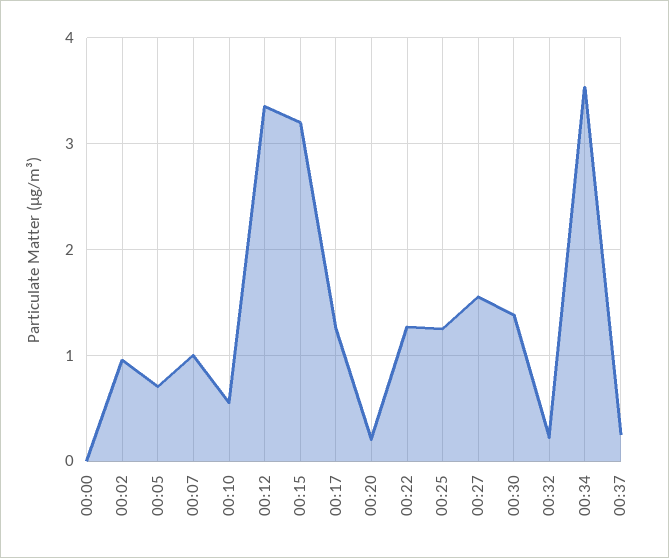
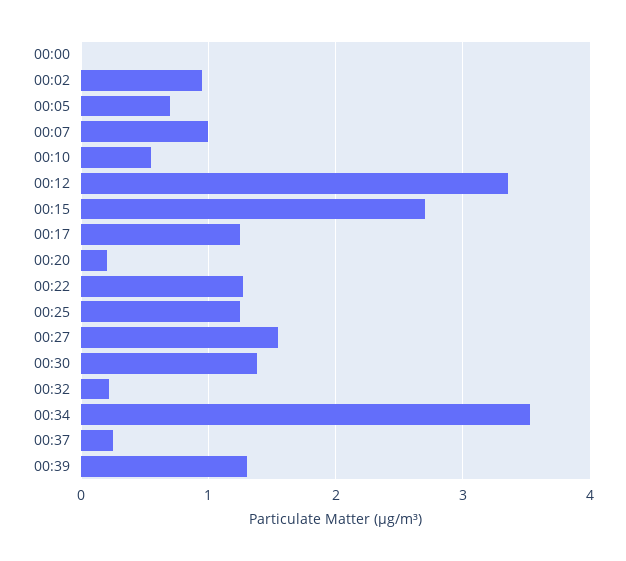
00:15: 3.2 -> 2.7
00:39: none -> 1.3

